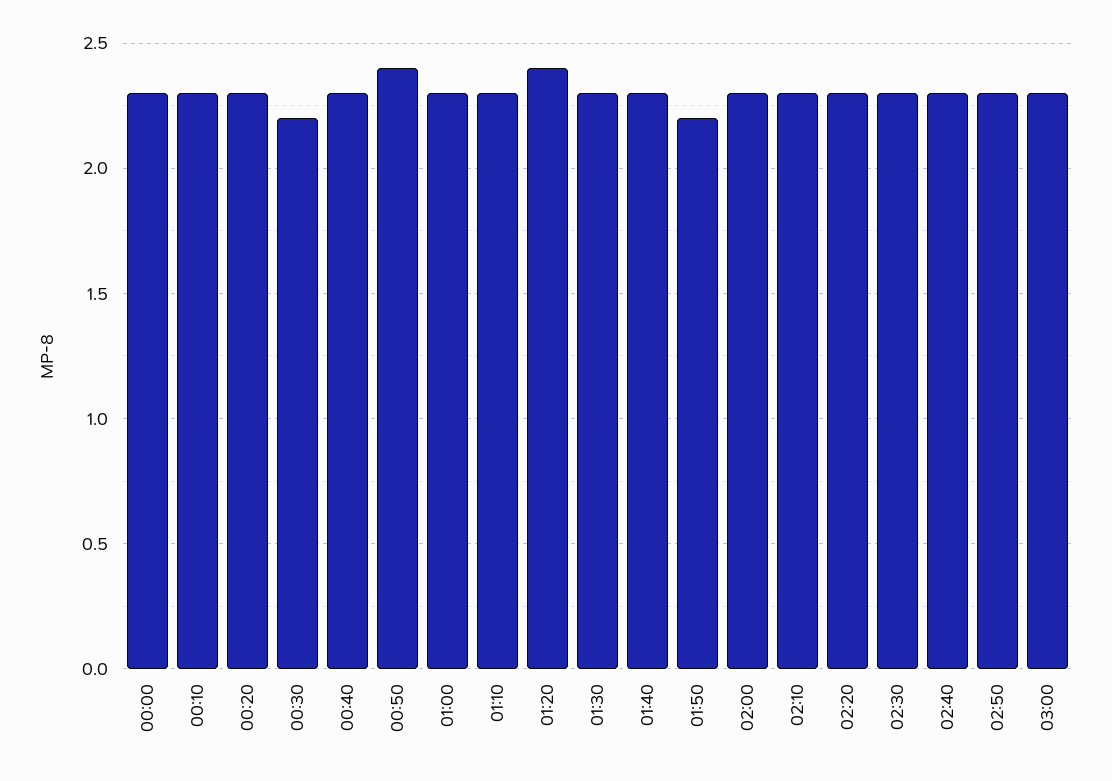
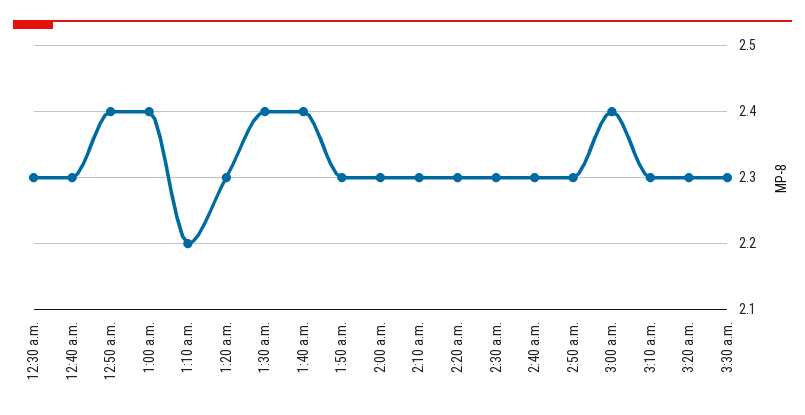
00:00: 2.3 -> none
00:10: 2.3 -> none
00:20: 2.3 -> none
00:30: 2.2 -> 2.3
01:00: 2.3 -> 2.4
01:10: 2.3 -> 2.2
01:20: 2.4 -> 2.3
01:30: 2.3 -> 2.4
01:40: 2.3 -> 2.4
01:50: 2.2 -> 2.3
03:00: 2.3 -> 2.4
3:10 a.m.: none -> 2.3
3:20 a.m.: none -> 2.3
3:30 a.m.: none -> 2.3

